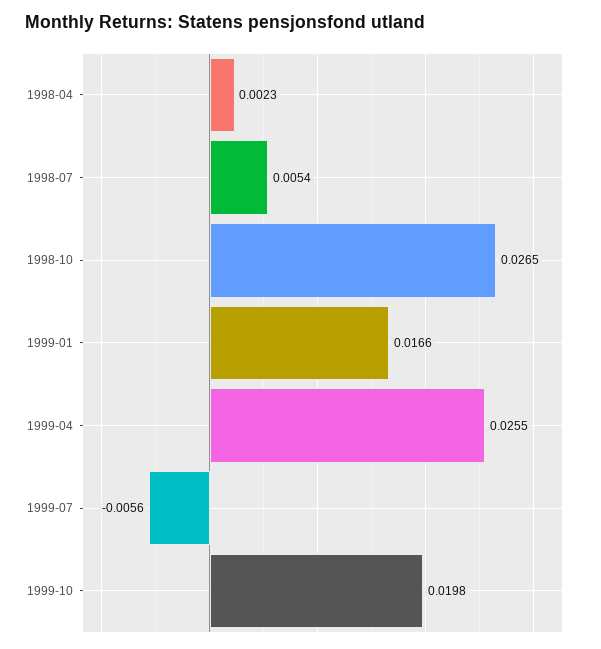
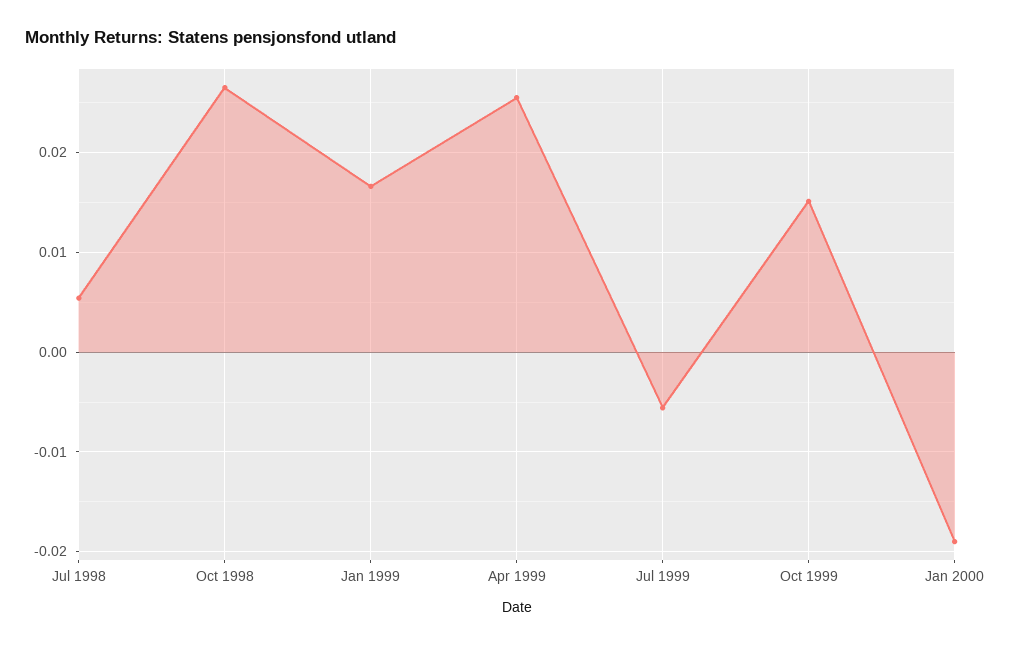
1998-04: 0.0023 -> none
1999-10: 0.0198 -> 0.015
Jan 2000: none -> -0.019

